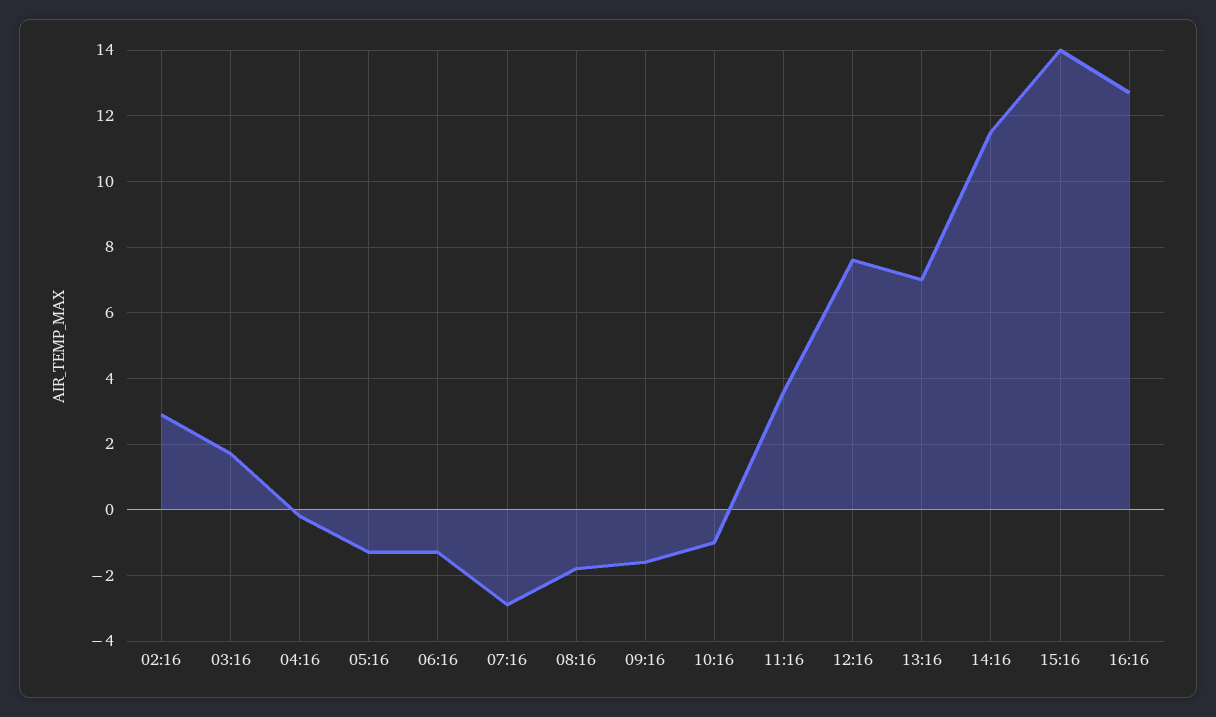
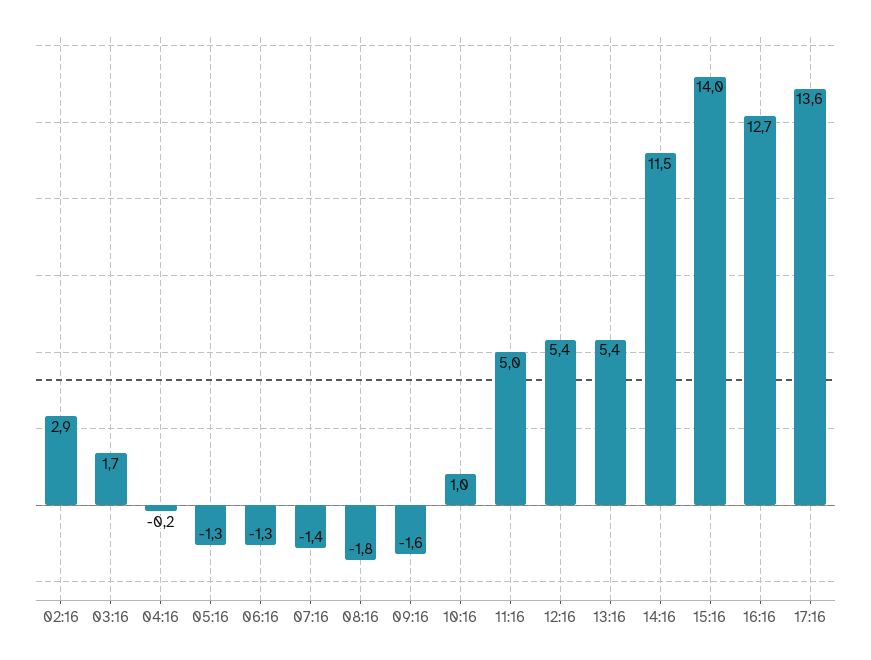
07:16: -3 -> -1.4
10:16: -1 -> 1
11:16: 3.5 -> 5
12:16: 7.5 -> 5.4
13:16: 7 -> 5.4
17:16: none -> 13.6

